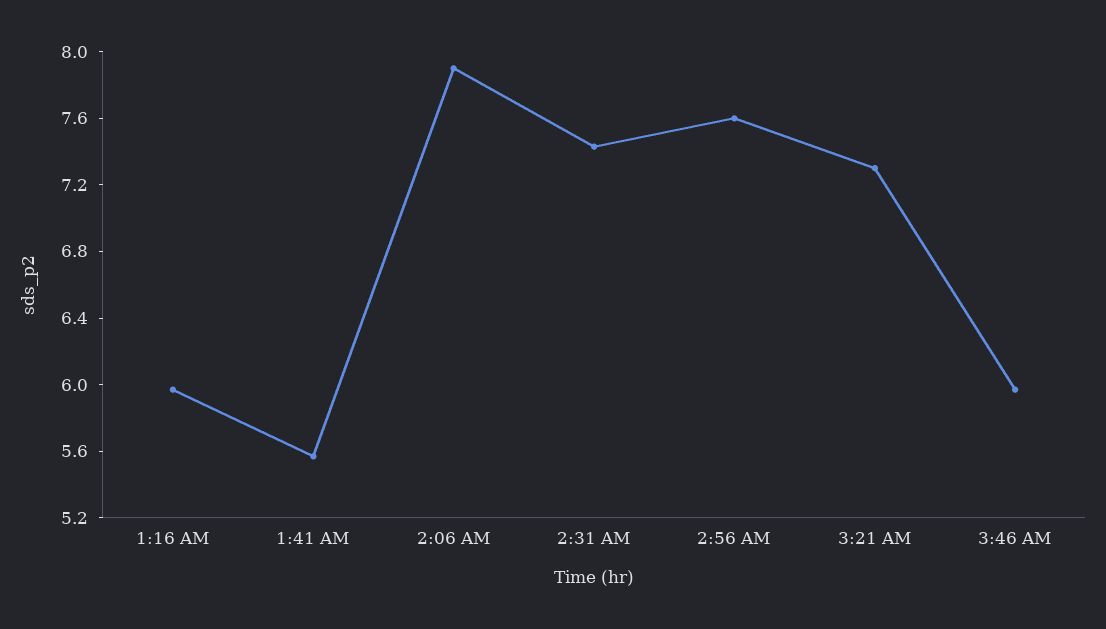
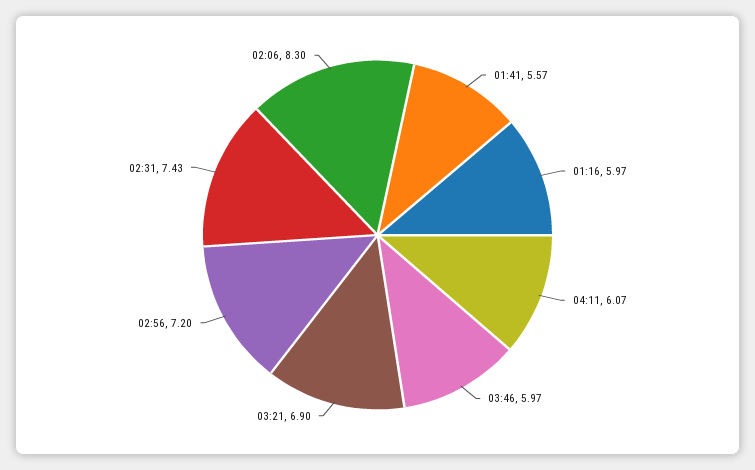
2:06 AM: 7.9 -> 8.3
2:56 AM: 7.6 -> 7.2
3:21 AM: 7.3 -> 6.9
04:11: none -> 6.07

